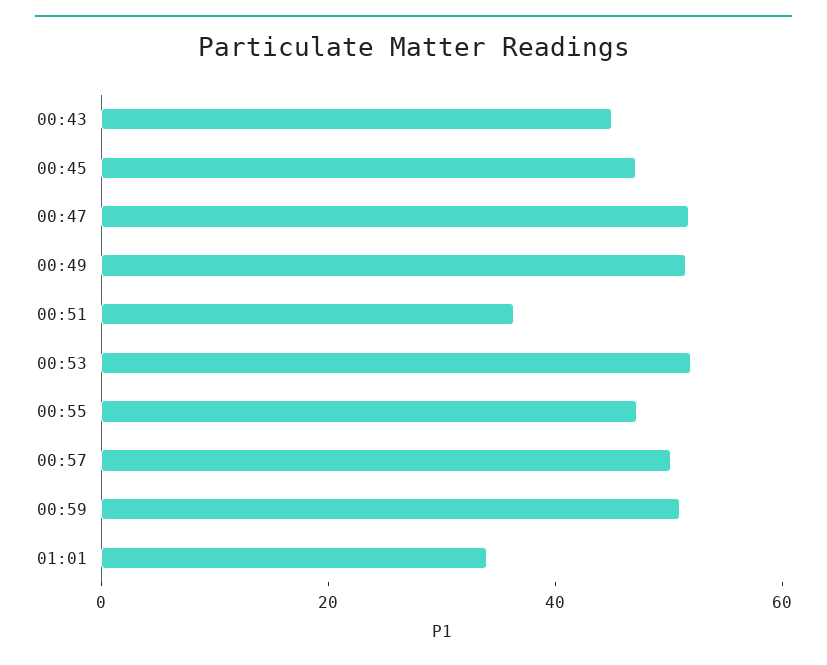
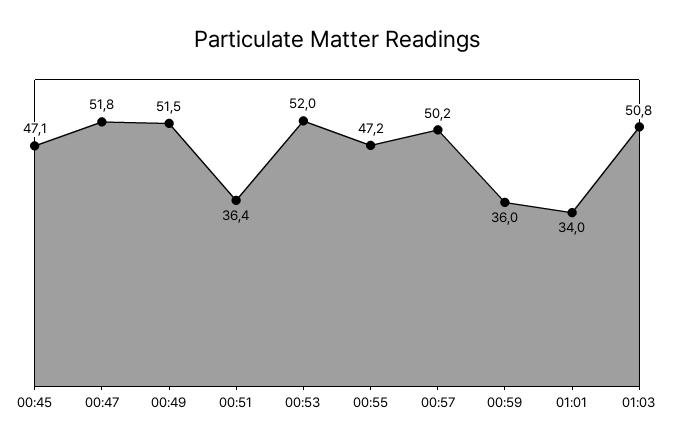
00:43: 45 -> none
00:59: 50 -> 36
01:03: none -> 50.8

